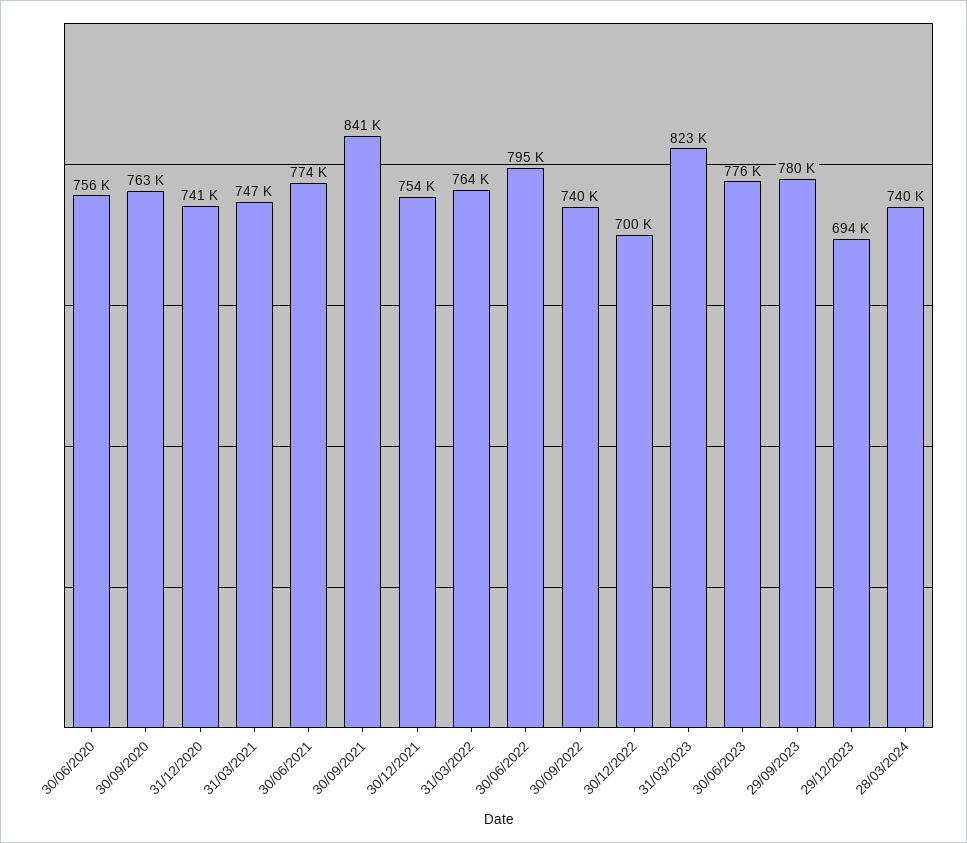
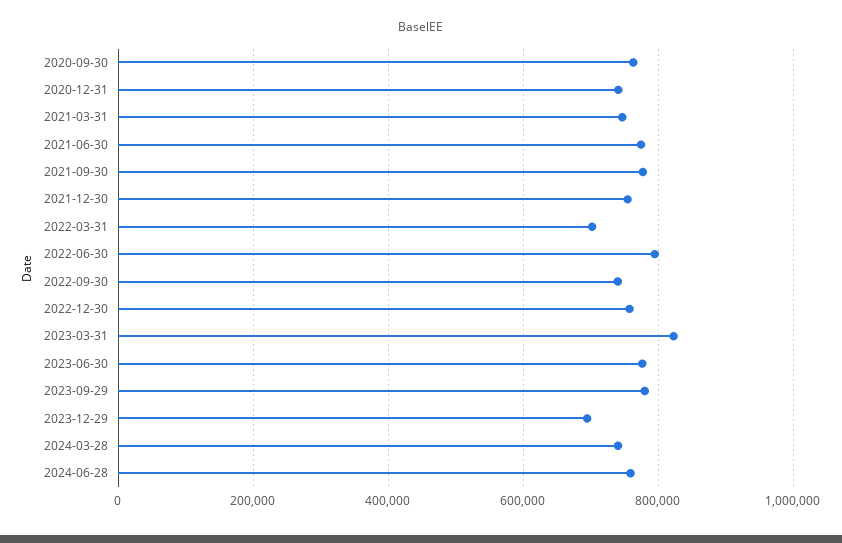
30/06/2020: 756000 -> none
30/09/2021: 841000 -> 780000
31/03/2022: 764000 -> 700000
30/12/2022: 700000 -> 760000
2024-06-28: none -> 760000

